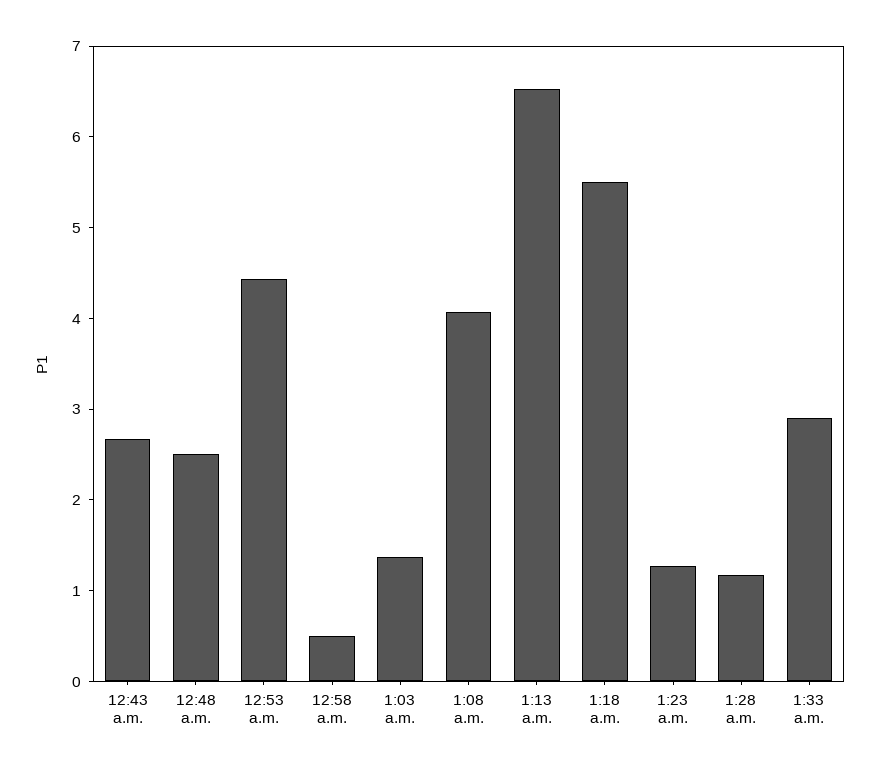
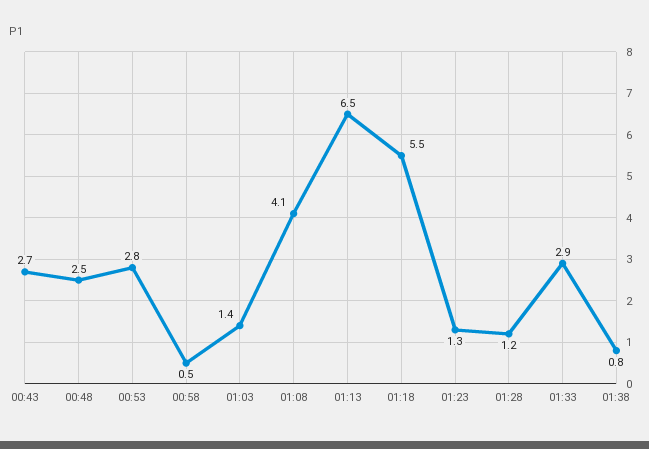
12:53 a.m.: 4.4 -> 2.8
01:38: none -> 0.8

